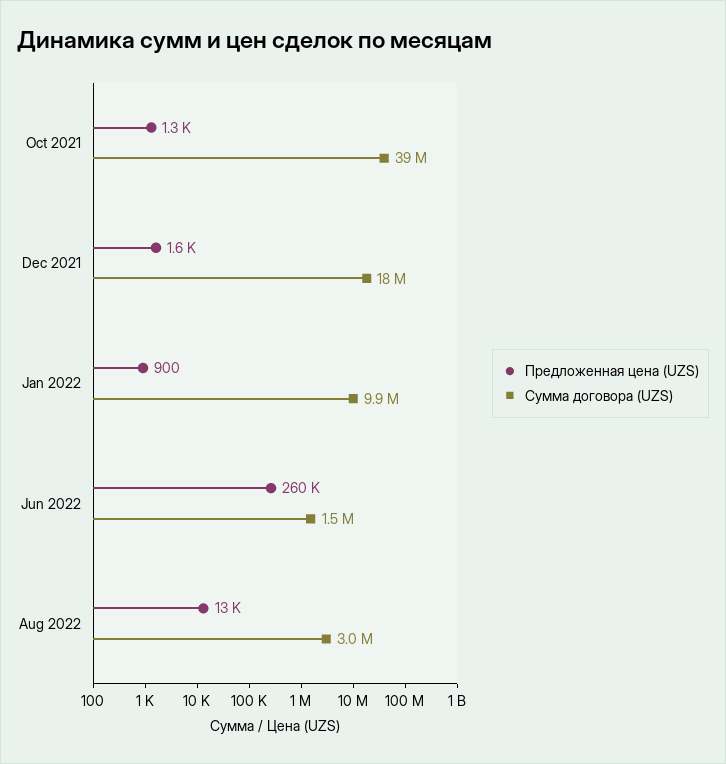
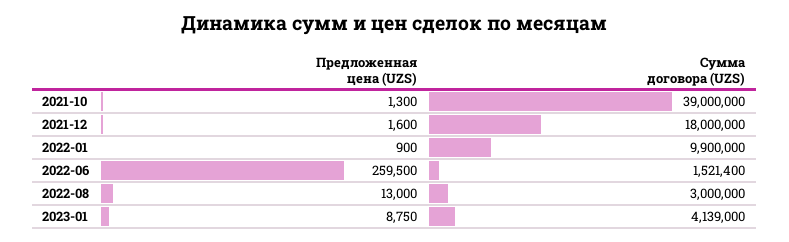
Предложенная цена (UZS), 2023-01: none -> 8750
Сумма договора (UZS), 2023-01: none -> 4139000

